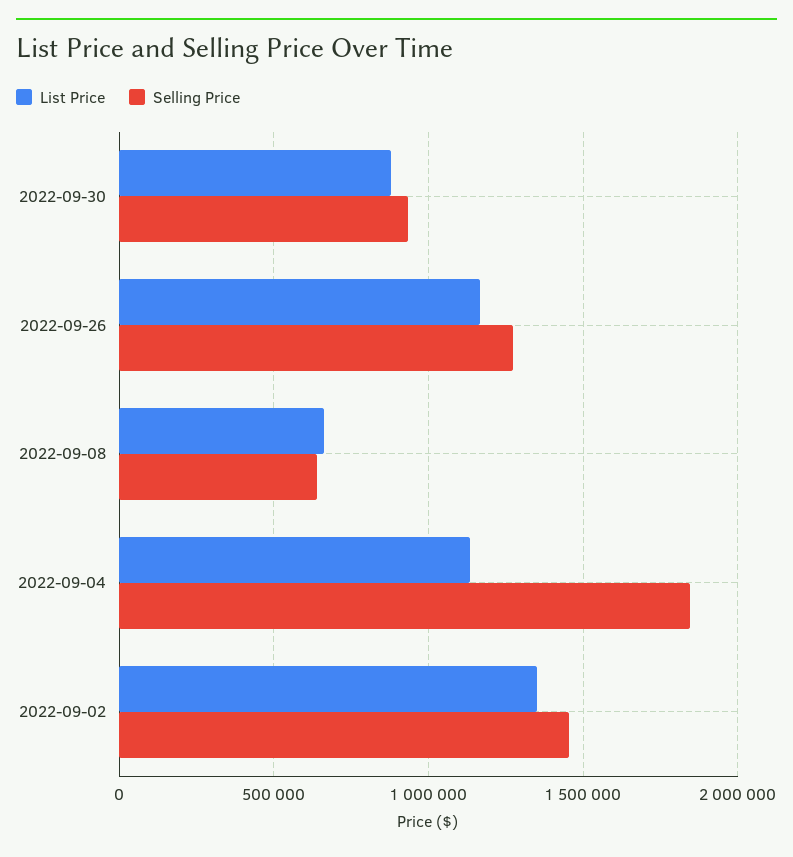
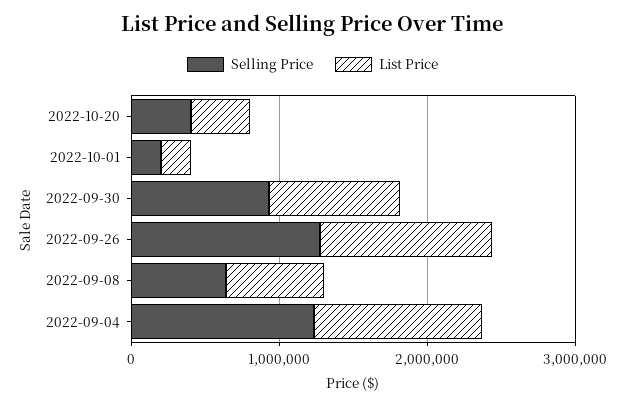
Selling Price, 2022-09-04: 1850000 -> 1200000
List Price, 2022-09-02: 1350000 -> none
Selling Price, 2022-09-02: 1450000 -> none
Selling Price, 2022-10-20: none -> 400000
List Price, 2022-10-20: none -> 400000
Selling Price, 2022-10-01: none -> 200000
List Price, 2022-10-01: none -> 200000

